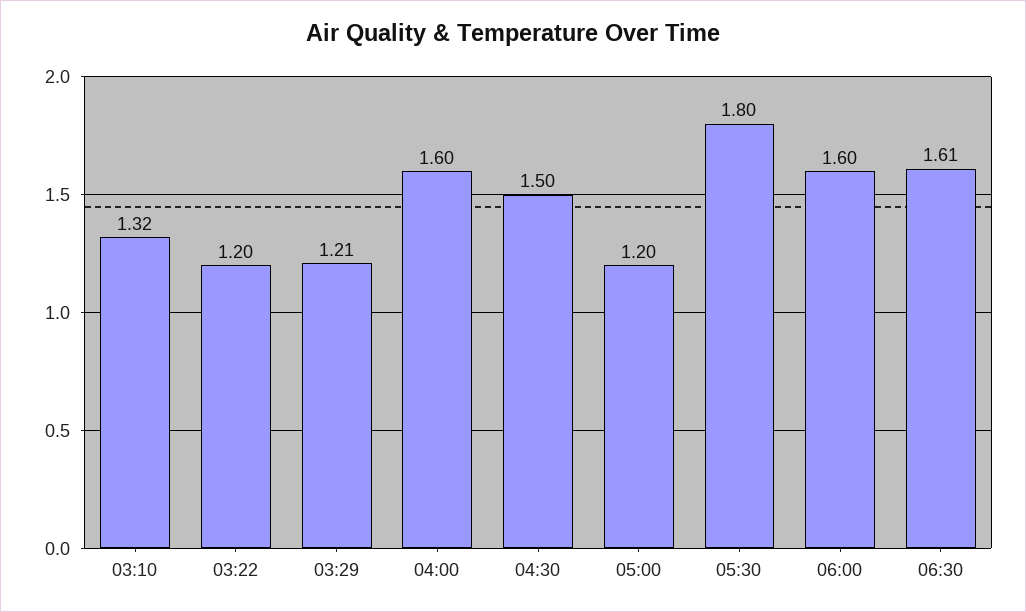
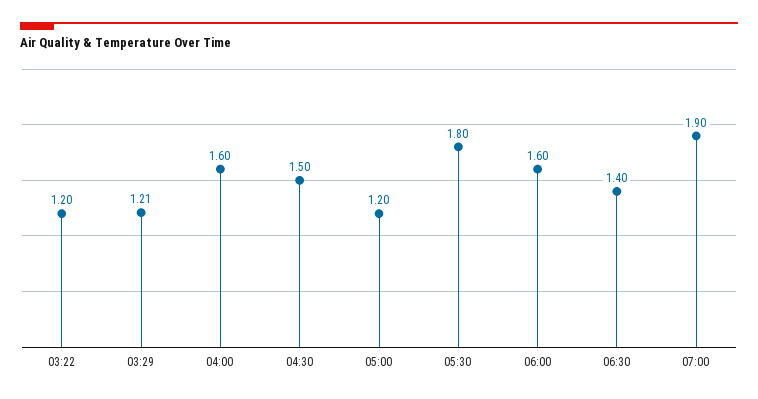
03:10: 1.32 -> none
06:30: 1.61 -> 1.4
07:00: none -> 1.9

